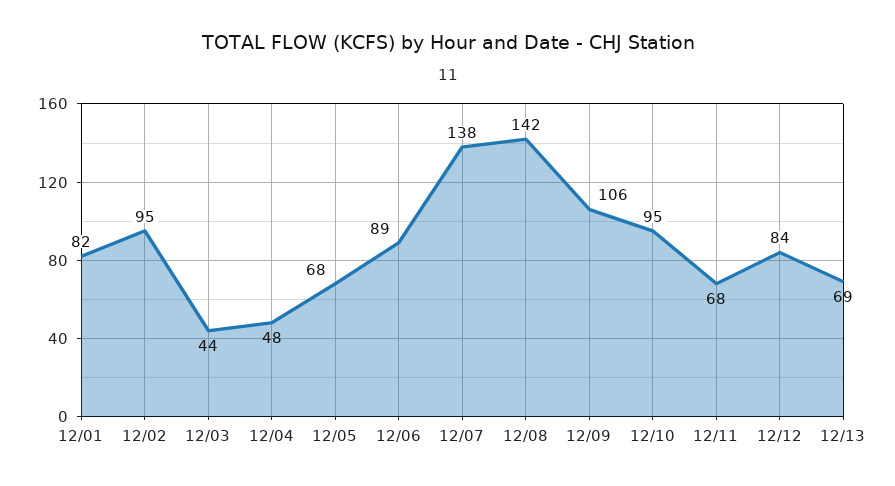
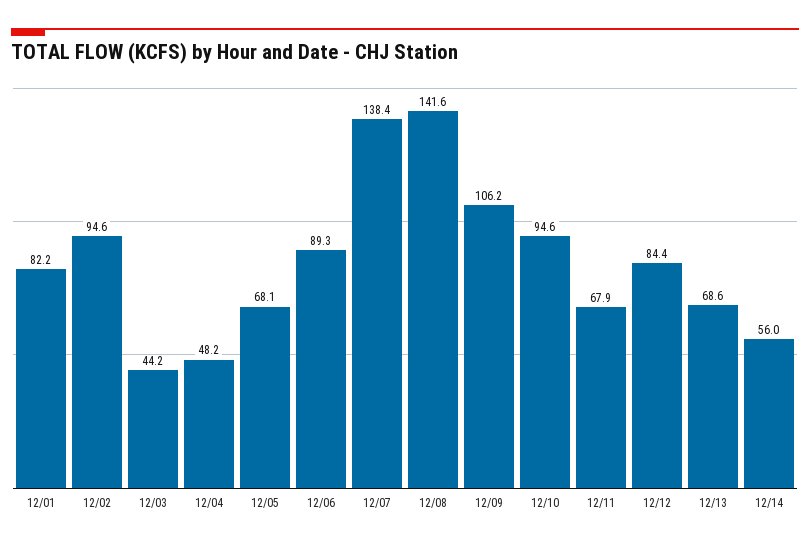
12/14: none -> 56

